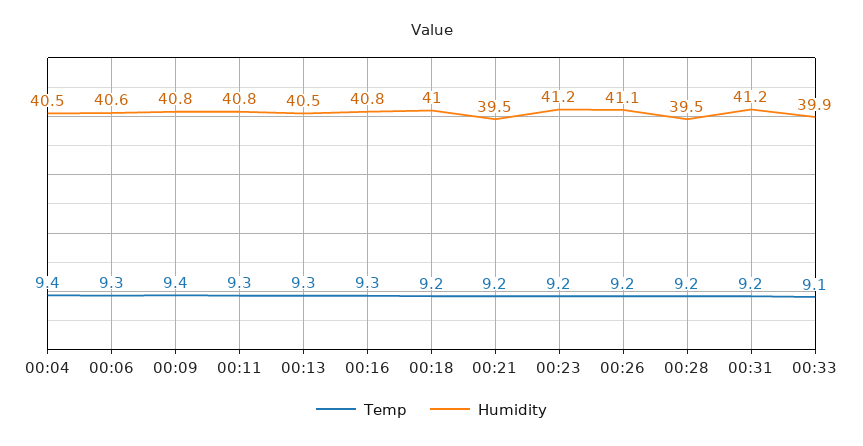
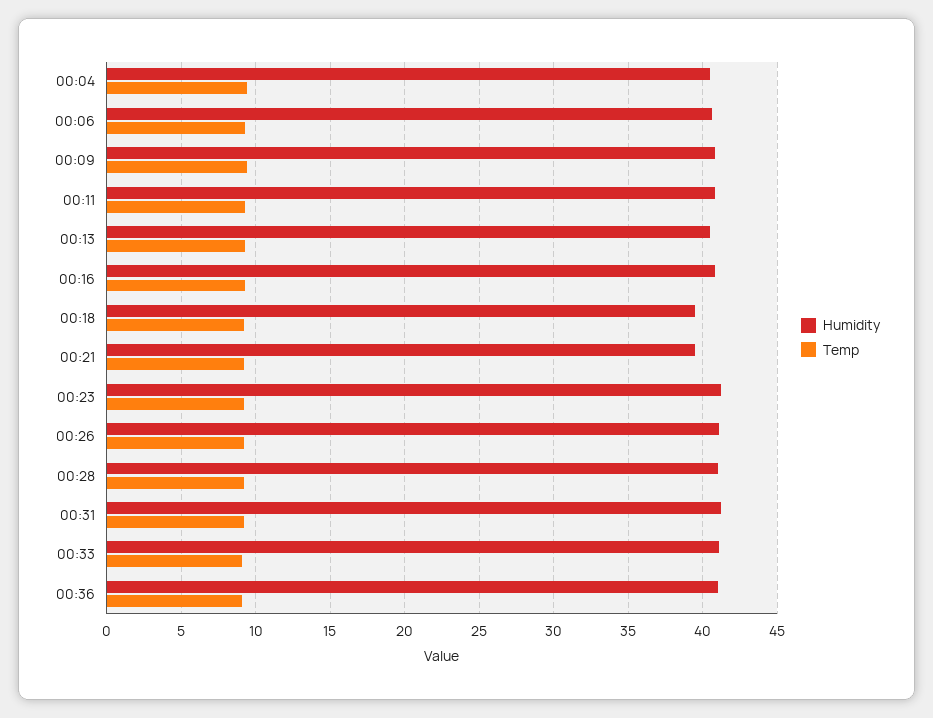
Humidity, 00:18: 41 -> 39.5
Humidity, 00:28: 39.5 -> 41
Humidity, 00:33: 39.9 -> 41
Humidity, 00:36: none -> 41
Temp, 00:36: none -> 9

